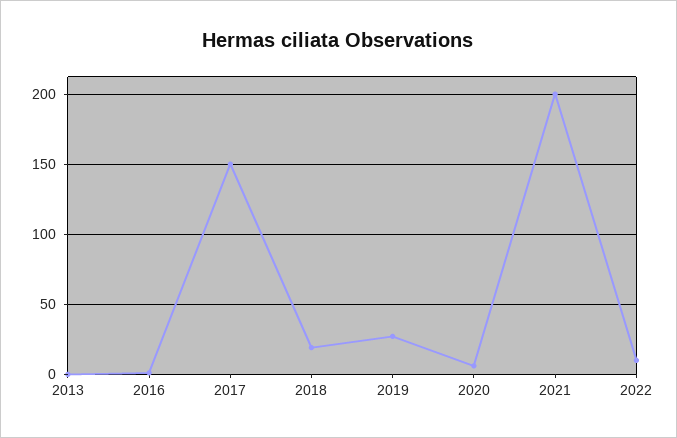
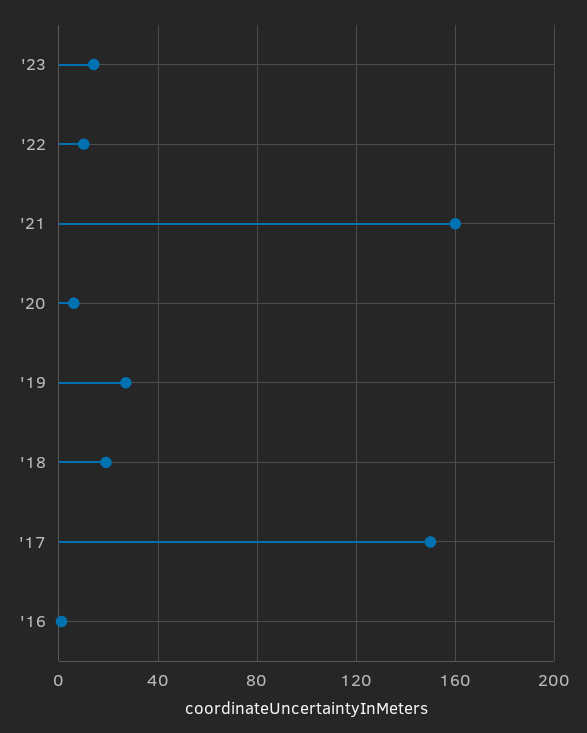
2013: 0 -> none
2021: 200 -> 160
'23: none -> 15

